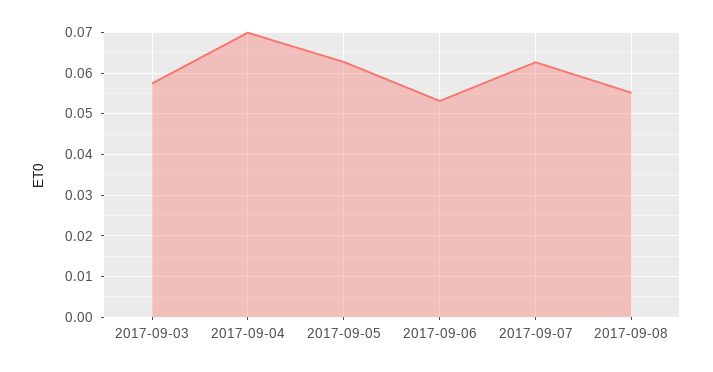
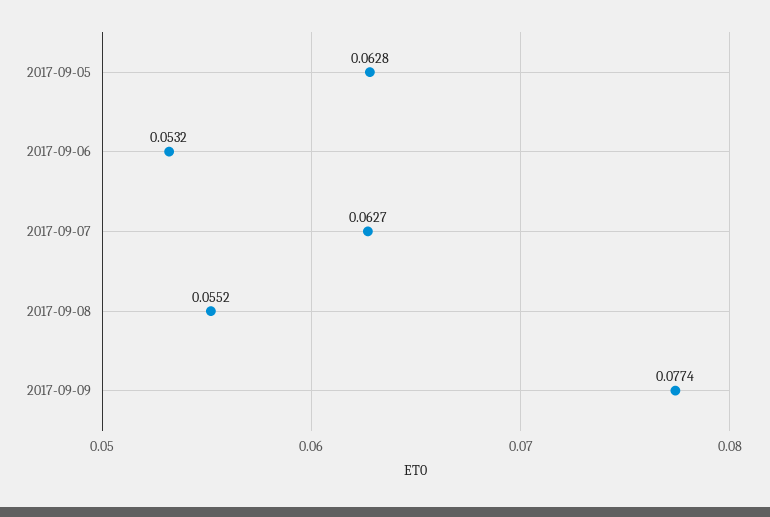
2017-09-03: 0.058 -> none
2017-09-04: 0.07 -> none
2017-09-09: none -> 0.0774

